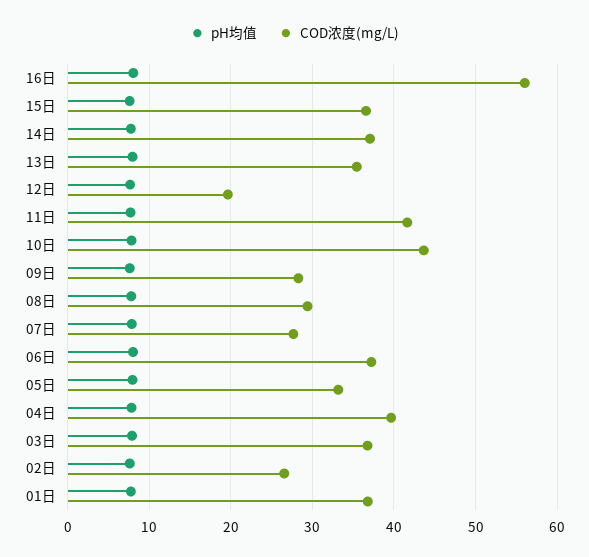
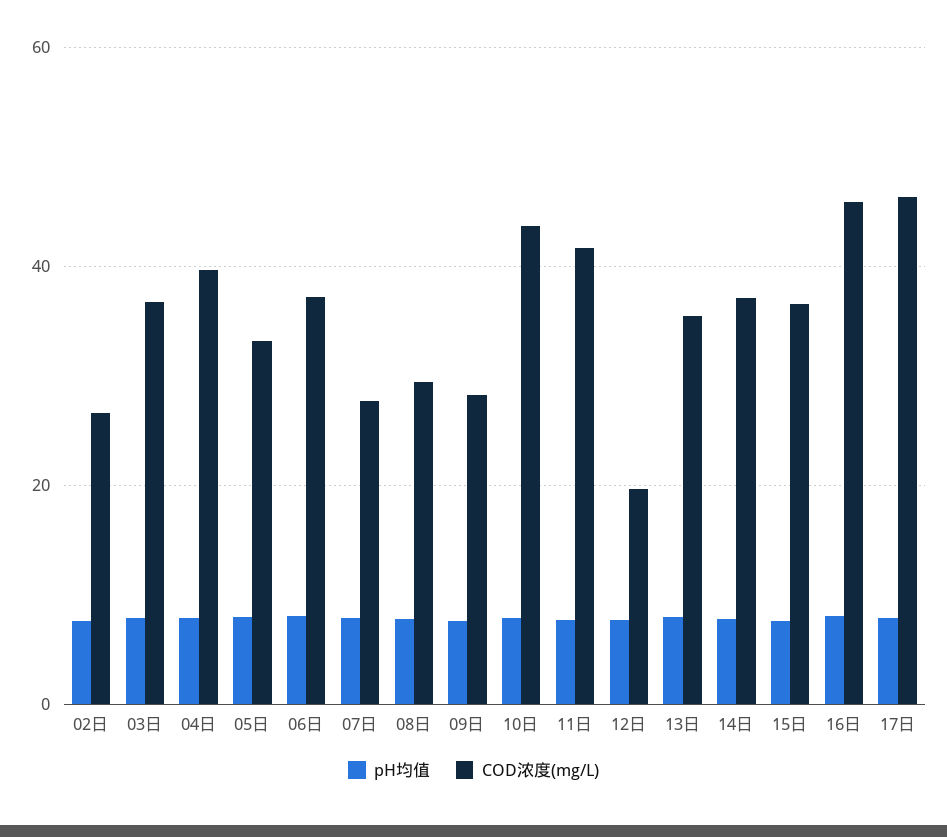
COD浓度(mg/L), 16日: 56 -> 46
pH均值, 01日: 8 -> none
COD浓度(mg/L), 01日: 37 -> none
pH均值, 17日: none -> 8
COD浓度(mg/L), 17日: none -> 46

